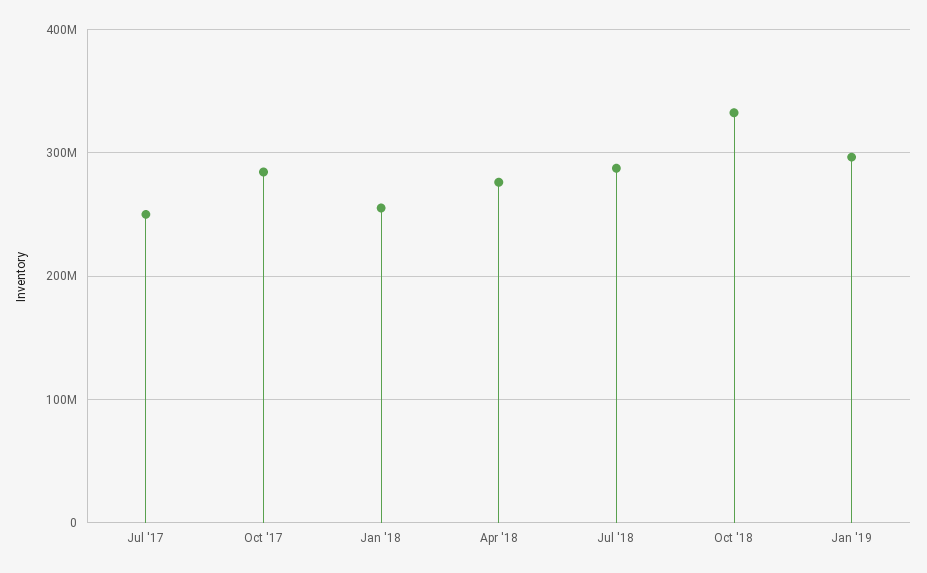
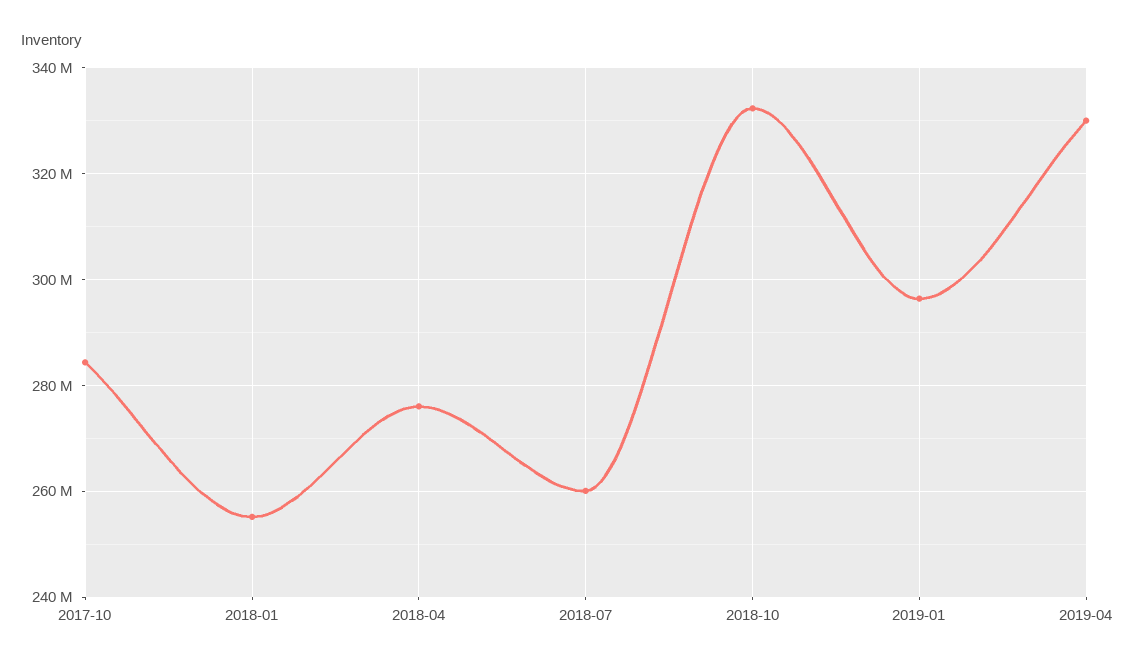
Jul '17: 250000000 -> none
Jul '18: 290000000 -> 260000000
2019-04: none -> 330000000

